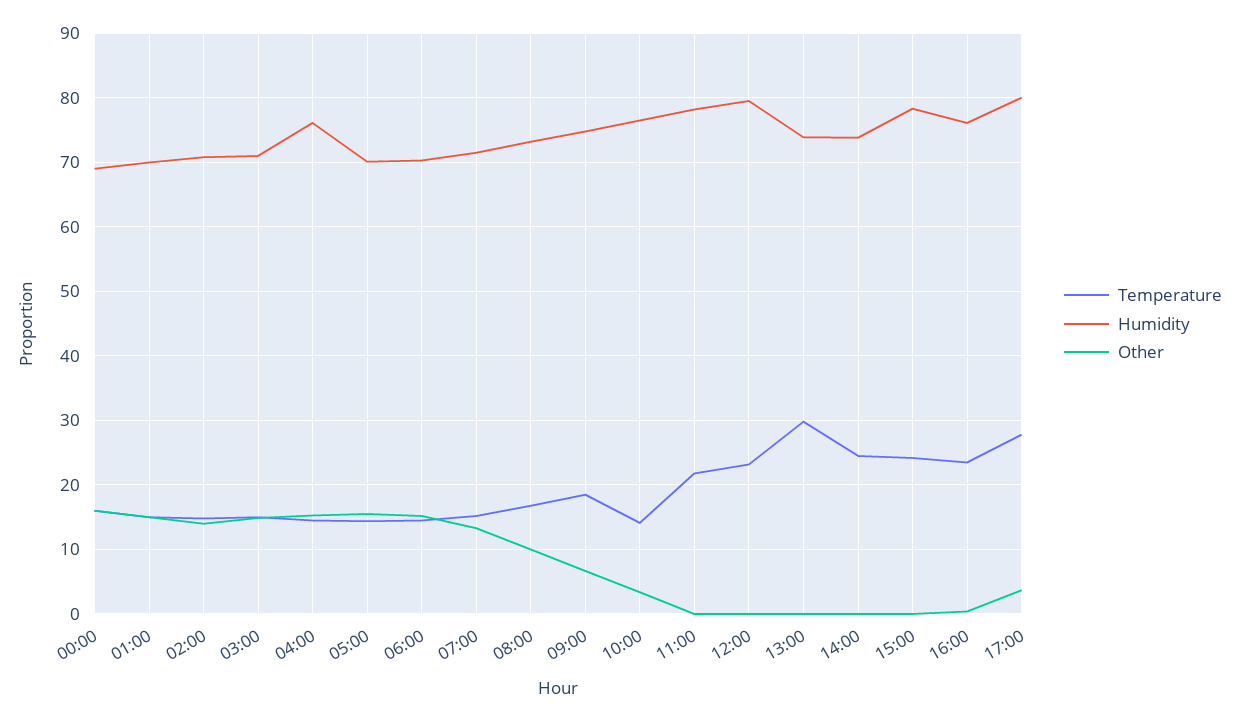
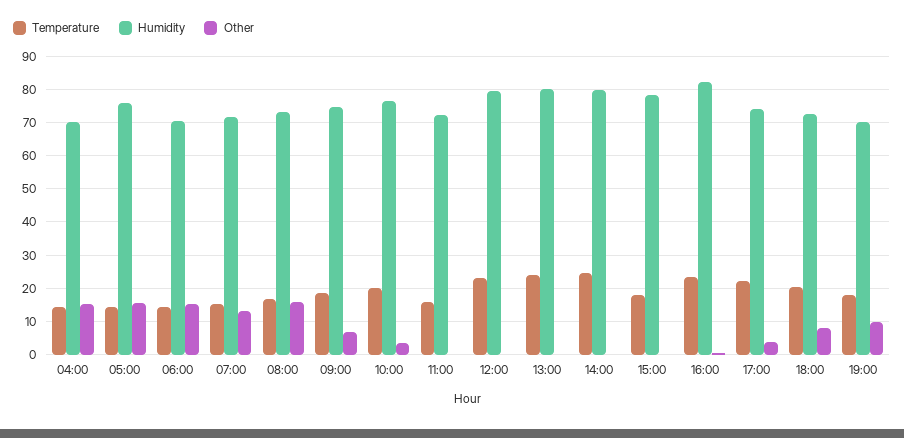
Temperature, 00:00: 16 -> none
Humidity, 00:00: 69 -> none
Other, 00:00: 16 -> none
Temperature, 01:00: 15 -> none
Humidity, 01:00: 70 -> none
Other, 01:00: 15 -> none
Temperature, 02:00: 15 -> none
Humidity, 02:00: 71 -> none
Other, 02:00: 14 -> none
Temperature, 03:00: 15 -> none
Humidity, 03:00: 71 -> none
Other, 03:00: 15 -> none
Humidity, 04:00: 76 -> 70
Humidity, 05:00: 70 -> 76
Other, 08:00: 10 -> 16
Temperature, 10:00: 14 -> 20
Temperature, 11:00: 22 -> 16
Humidity, 11:00: 78 -> 72
Temperature, 13:00: 30 -> 24
Humidity, 13:00: 74 -> 80
Humidity, 14:00: 74 -> 80
Temperature, 15:00: 24 -> 18
Humidity, 16:00: 76 -> 82
Temperature, 17:00: 28 -> 22
Humidity, 17:00: 80 -> 74
Temperature, 18:00: none -> 20
Humidity, 18:00: none -> 72
Other, 18:00: none -> 8
Temperature, 19:00: none -> 18
Humidity, 19:00: none -> 70
Other, 19:00: none -> 10

